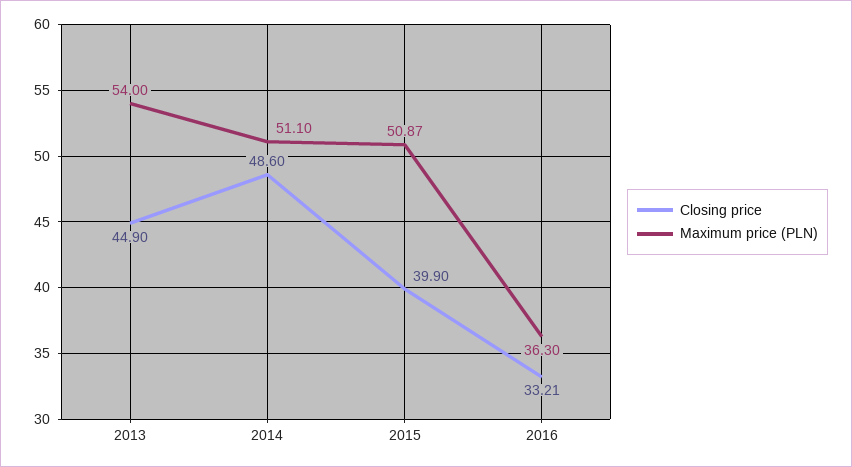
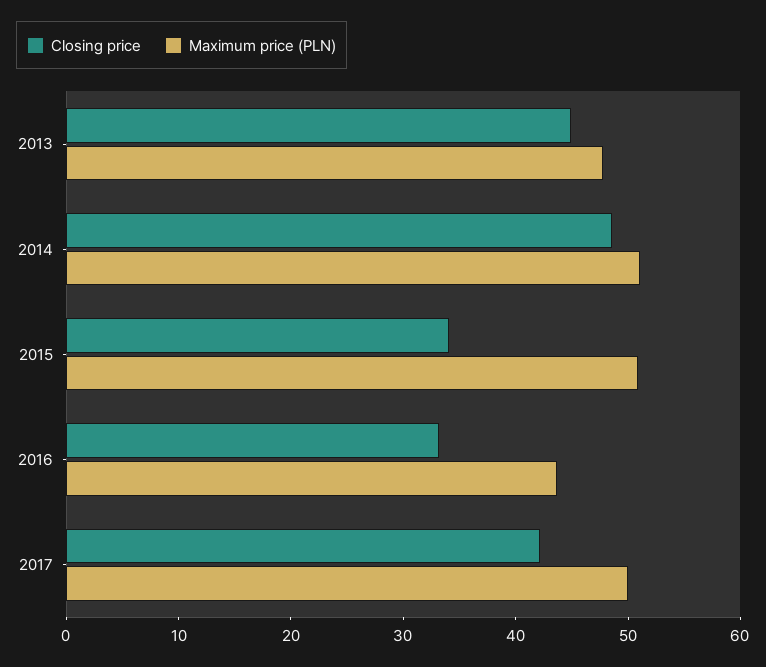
Maximum price (PLN), 2013: 54 -> 48
Closing price, 2015: 39.9 -> 34
Maximum price (PLN), 2016: 36.3 -> 44
Closing price, 2017: none -> 42
Maximum price (PLN), 2017: none -> 50

